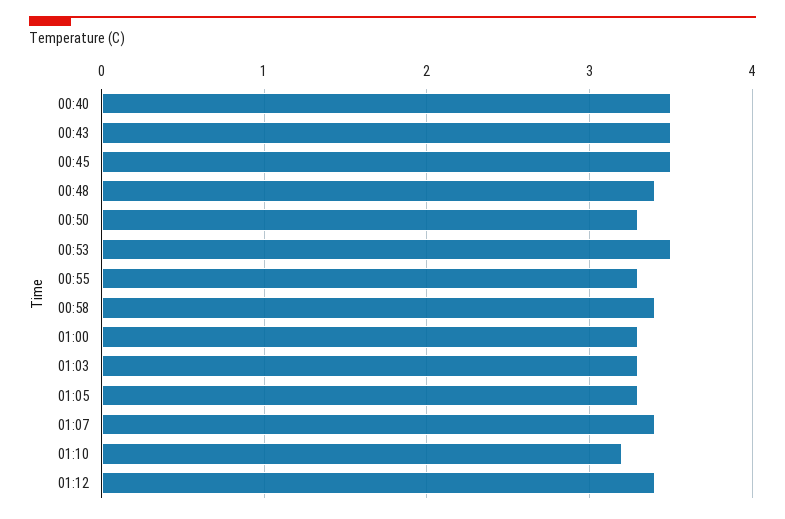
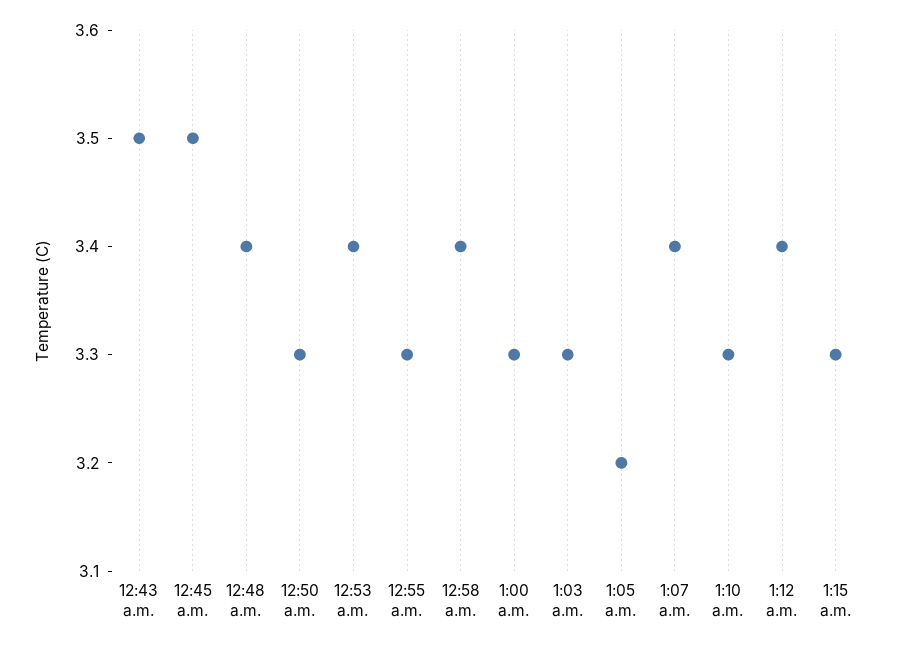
00:40: 3.5 -> none
00:53: 3.5 -> 3.4
01:05: 3.3 -> 3.2
01:10: 3.2 -> 3.3
1:15 a.m.: none -> 3.3

